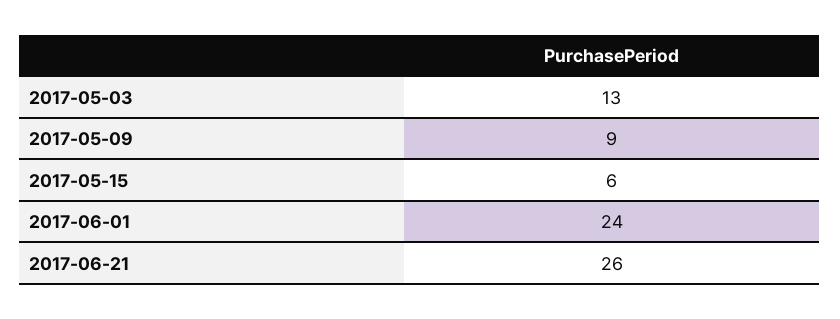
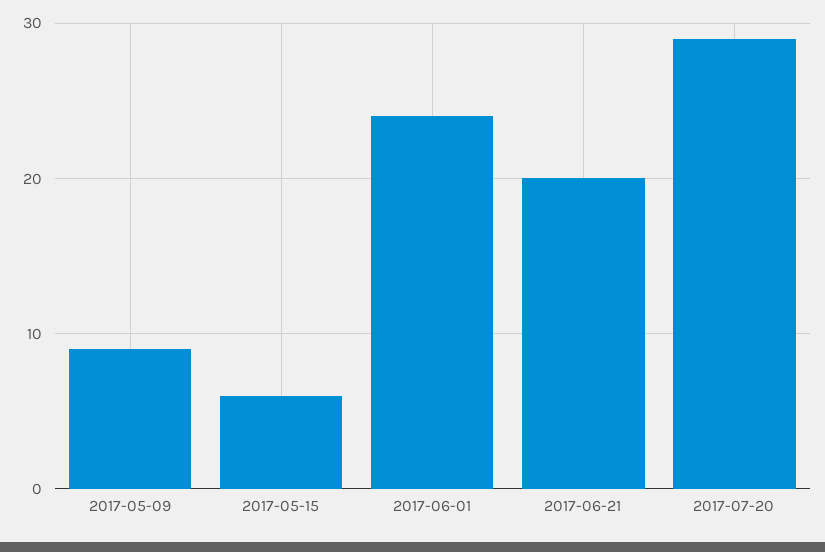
2017-05-03: 13 -> none
2017-06-21: 26 -> 20
2017-07-20: none -> 29

